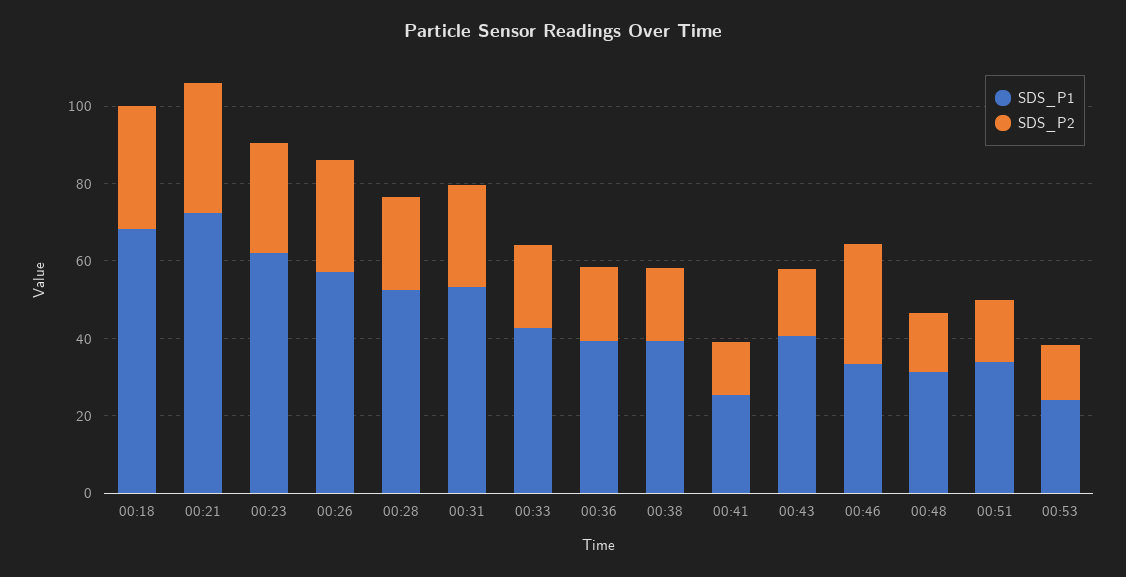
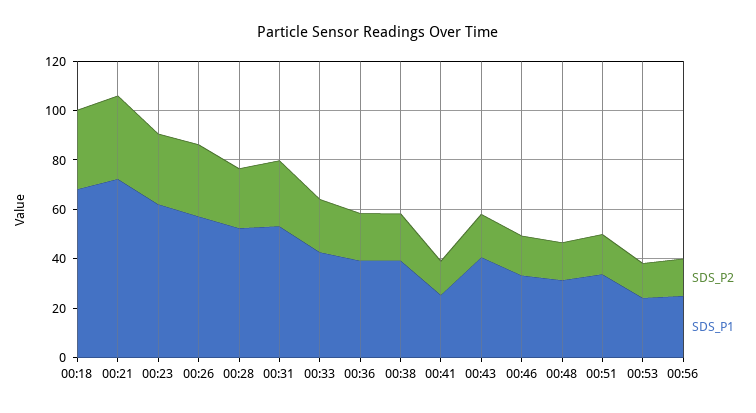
SDS_P2, 00:46: 30 -> 15
SDS_P2, 00:56: none -> 15
SDS_P1, 00:56: none -> 25

